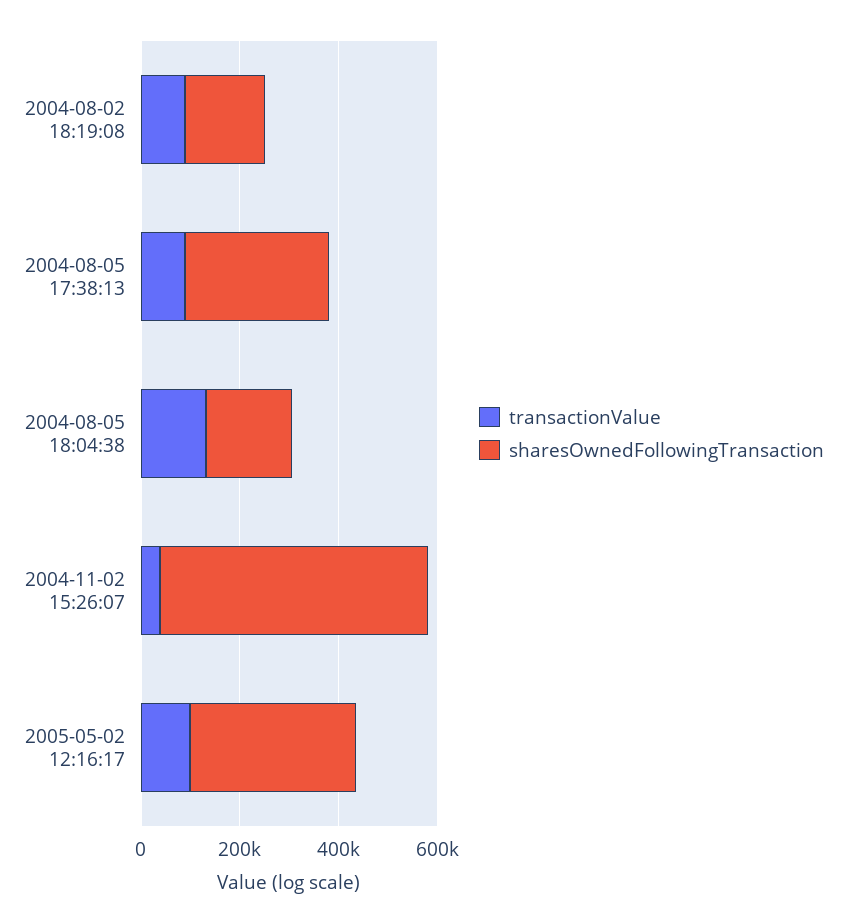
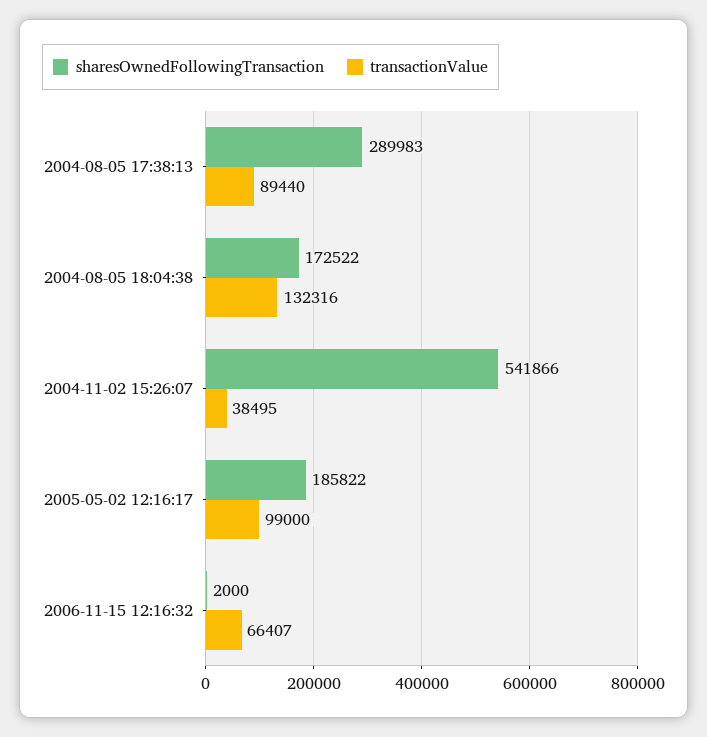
transactionValue, 2004-08-02 18:19:08: 100000 -> none
sharesOwnedFollowingTransaction, 2004-08-02 18:19:08: 150000 -> none
sharesOwnedFollowingTransaction, 2005-05-02 12:16:17: 350000 -> 185822
sharesOwnedFollowingTransaction, 2006-11-15 12:16:32: none -> 2000
transactionValue, 2006-11-15 12:16:32: none -> 66407

